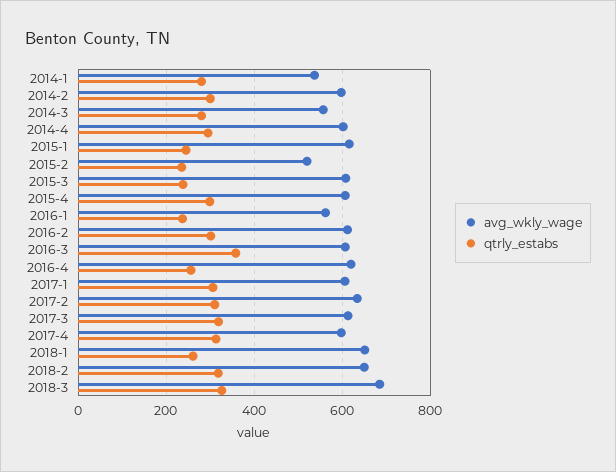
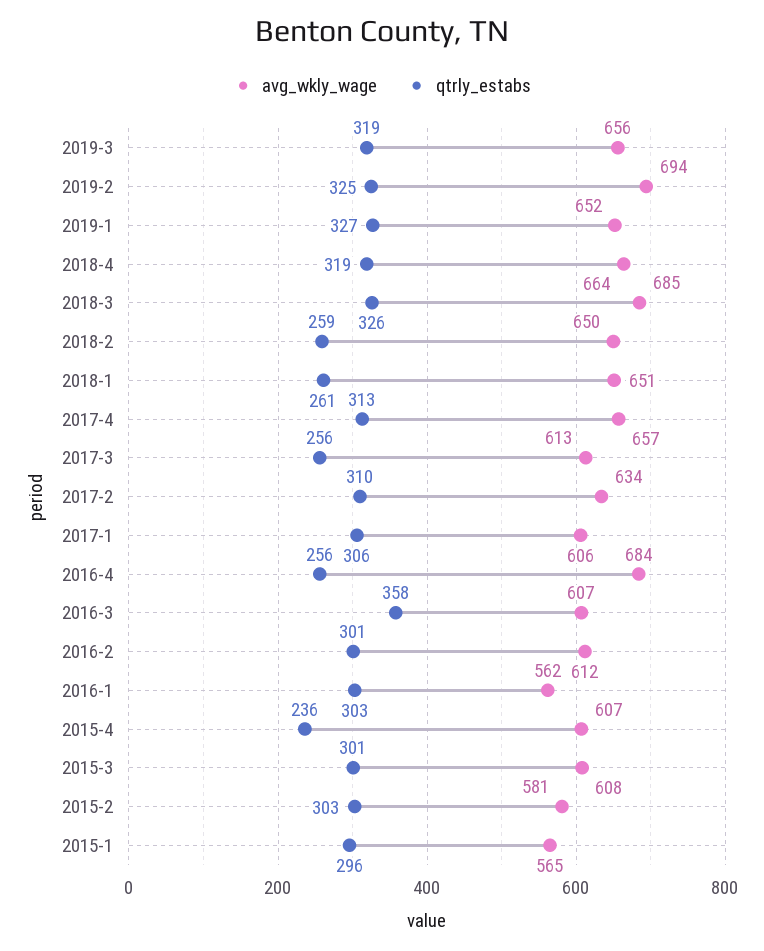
avg_wkly_wage, 2014-1: 540 -> none
qtrly_estabs, 2014-1: 280 -> none
avg_wkly_wage, 2014-2: 600 -> none
qtrly_estabs, 2014-2: 300 -> none
avg_wkly_wage, 2014-3: 560 -> none
qtrly_estabs, 2014-3: 280 -> none
avg_wkly_wage, 2014-4: 600 -> none
qtrly_estabs, 2014-4: 300 -> none
avg_wkly_wage, 2015-1: 620 -> 565
qtrly_estabs, 2015-1: 240 -> 296
avg_wkly_wage, 2015-2: 520 -> 581
qtrly_estabs, 2015-2: 240 -> 303
qtrly_estabs, 2015-3: 240 -> 301
qtrly_estabs, 2015-4: 300 -> 236
qtrly_estabs, 2016-1: 240 -> 303
avg_wkly_wage, 2016-4: 620 -> 684
qtrly_estabs, 2017-3: 320 -> 256
avg_wkly_wage, 2017-4: 600 -> 657
qtrly_estabs, 2018-2: 320 -> 259
avg_wkly_wage, 2019-3: none -> 656
qtrly_estabs, 2019-3: none -> 319
avg_wkly_wage, 2019-2: none -> 694
qtrly_estabs, 2019-2: none -> 325
avg_wkly_wage, 2019-1: none -> 652
qtrly_estabs, 2019-1: none -> 327
avg_wkly_wage, 2018-4: none -> 664
qtrly_estabs, 2018-4: none -> 319

